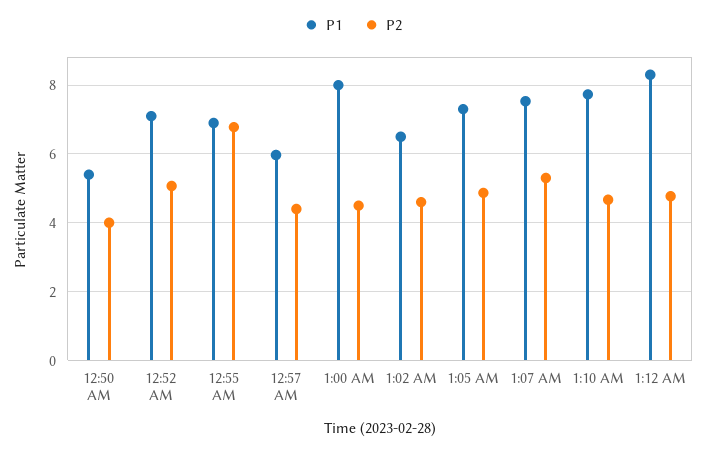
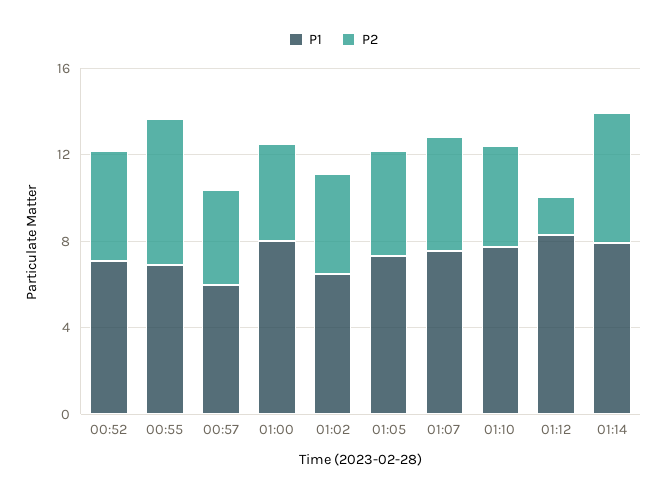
P1, 12:50 AM: 5.4 -> none
P2, 12:50 AM: 4 -> none
P2, 1:12 AM: 4.8 -> 2
P1, 01:14: none -> 8
P2, 01:14: none -> 6

